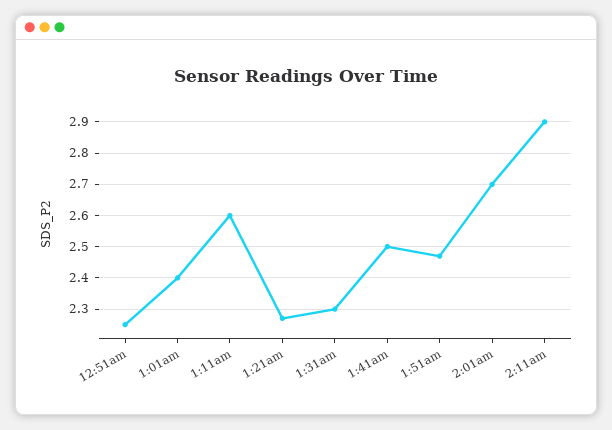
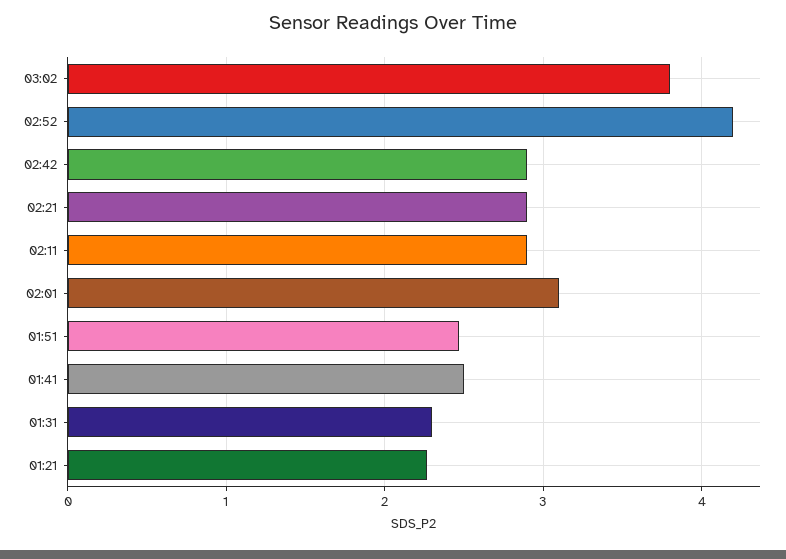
12:51am: 2.25 -> none
1:01am: 2.4 -> none
1:11am: 2.6 -> none
2:01am: 2.7 -> 3.1
03:02: none -> 3.8
02:52: none -> 4.2
02:42: none -> 2.9
02:21: none -> 2.9

